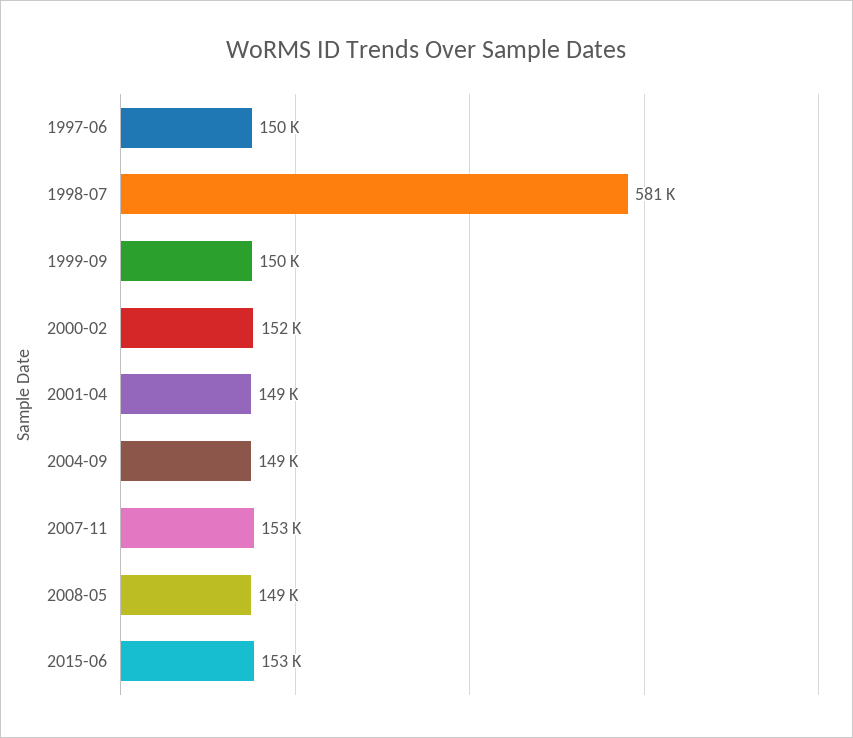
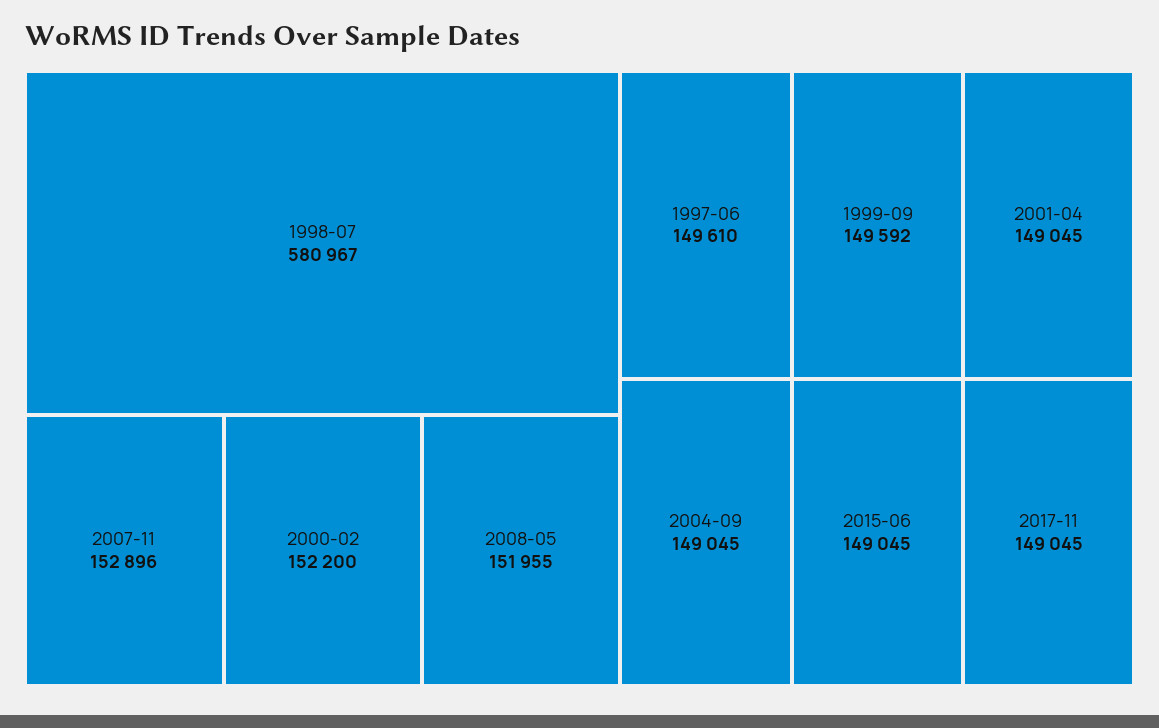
2008-05: 149000 -> 151955
2015-06: 153000 -> 149045
2017-11: none -> 149045

